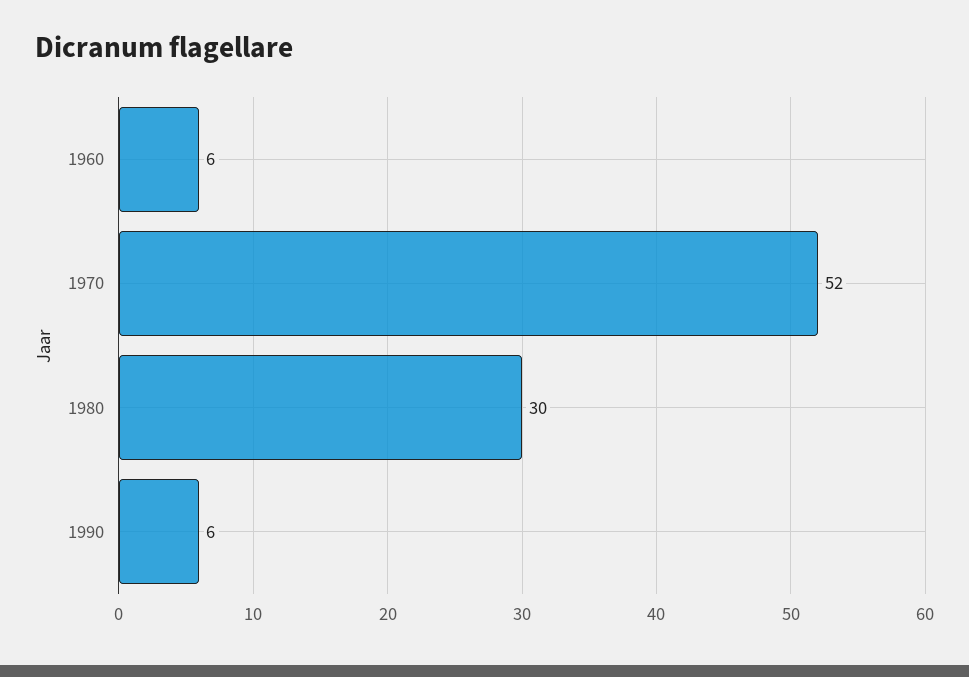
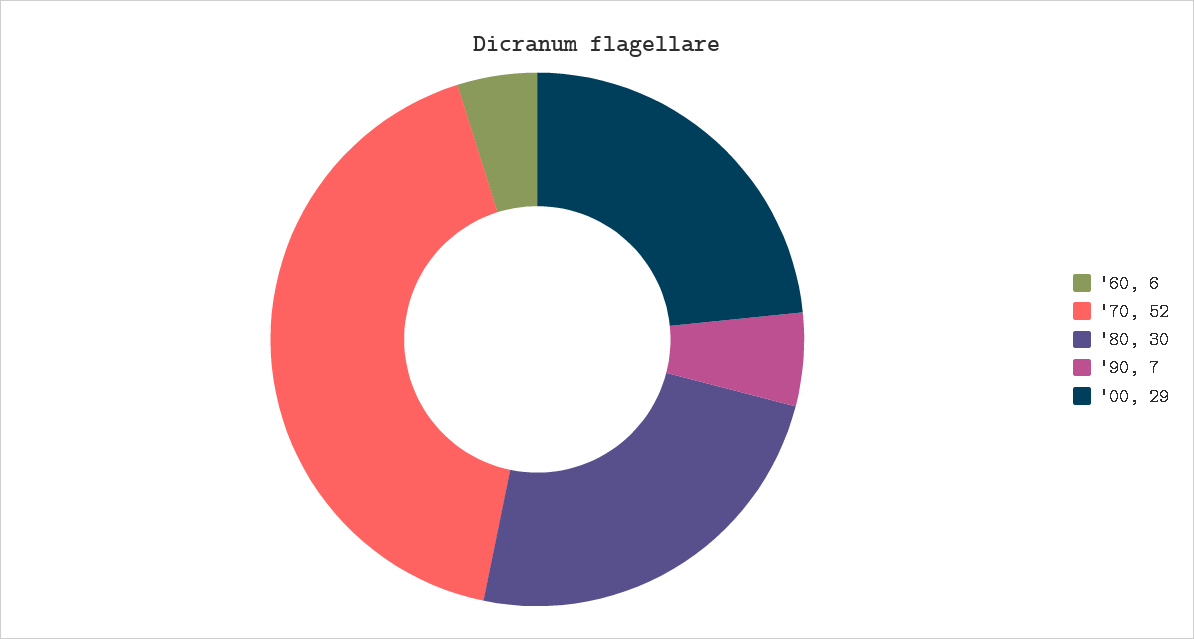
1990: 6 -> 7
'00: none -> 29

